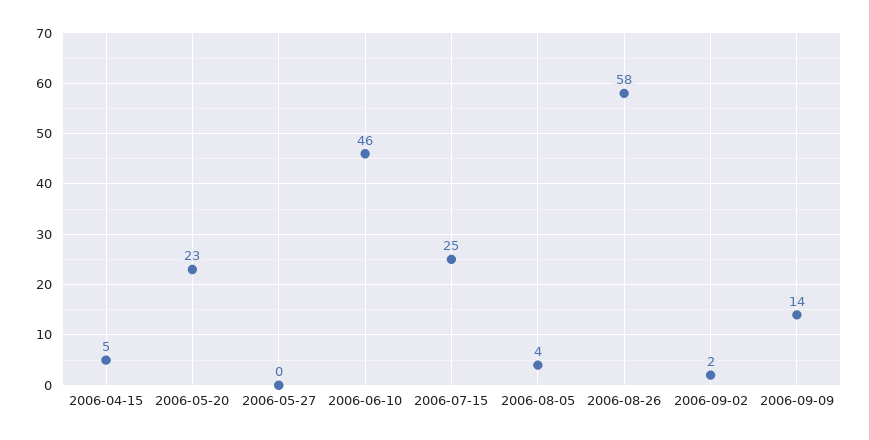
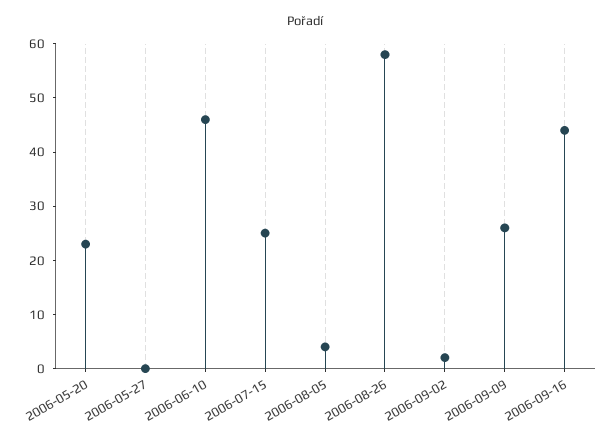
2006-04-15: 5 -> none
2006-09-09: 14 -> 25
2006-09-16: none -> 45

